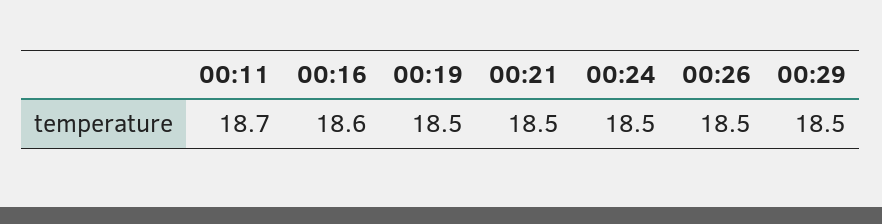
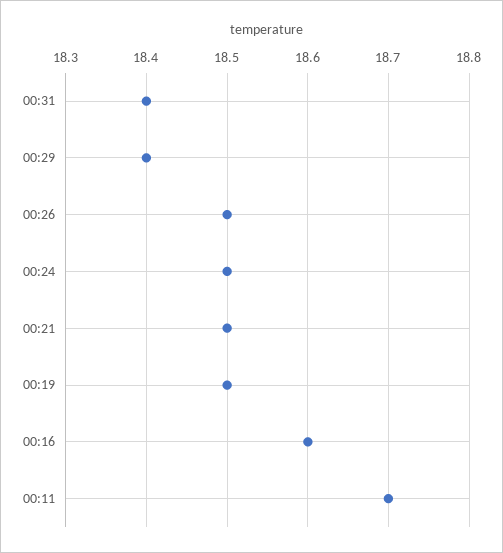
00:29: 18.5 -> 18.4
00:31: none -> 18.4

